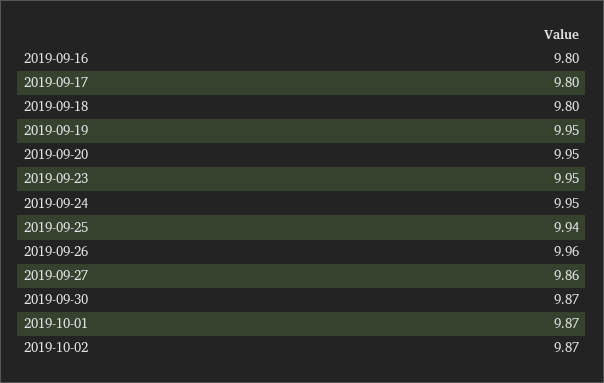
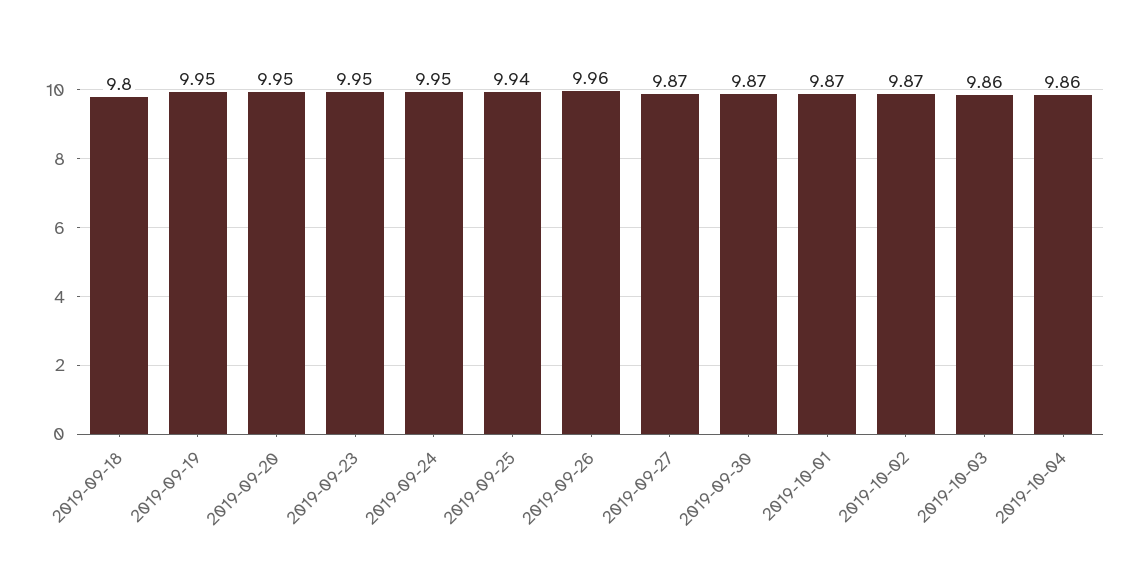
2019-09-16: 9.8 -> none
2019-09-17: 9.8 -> none
2019-09-27: 9.86 -> 9.87
2019-10-03: none -> 9.86
2019-10-04: none -> 9.86

